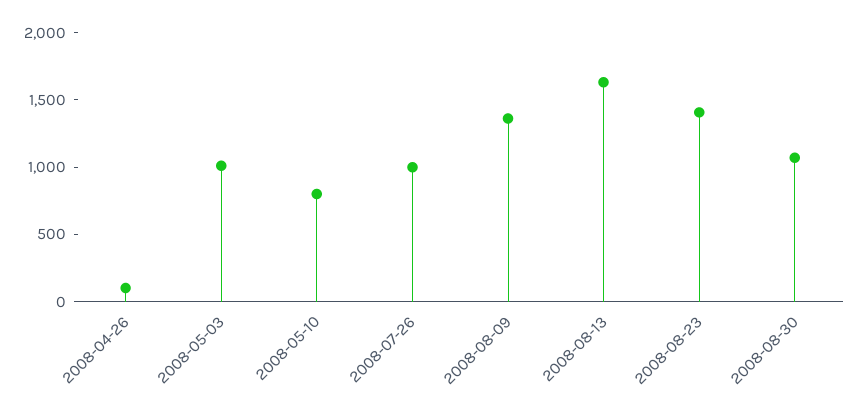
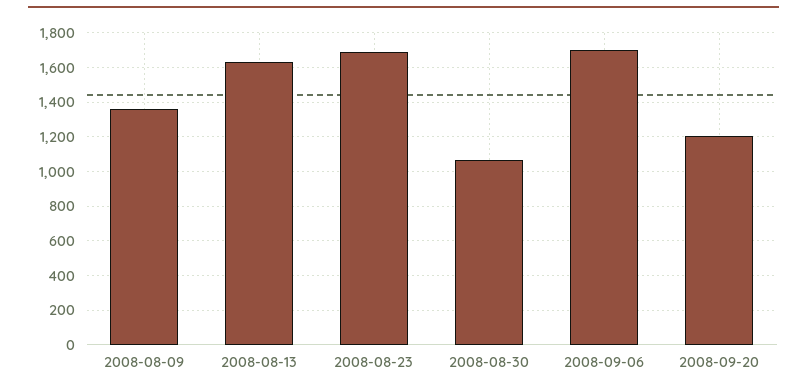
2008-04-26: 100 -> none
2008-05-03: 1000 -> none
2008-05-10: 800 -> none
2008-07-26: 1000 -> none
2008-08-23: 1400 -> 1700
2008-09-06: none -> 1700
2008-09-20: none -> 1200

